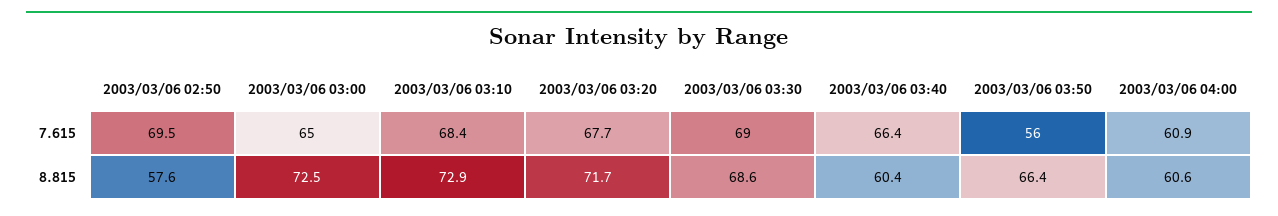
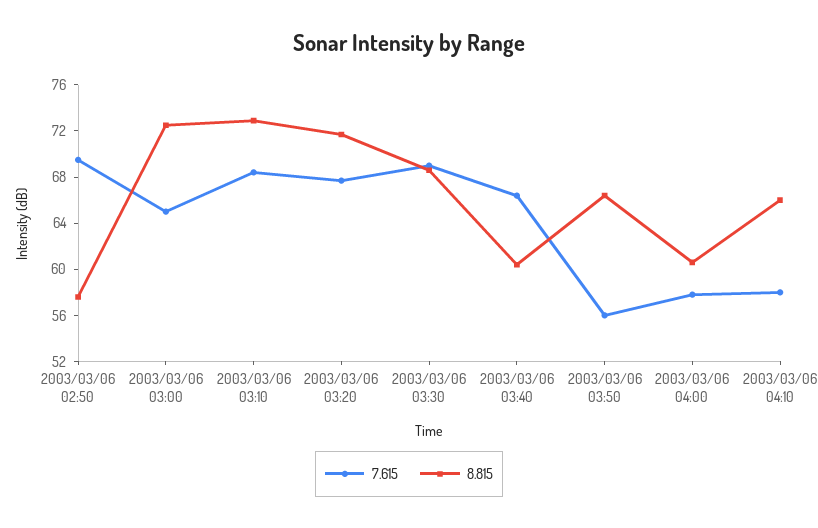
7.615, 2003/03/06 04:00: 60.9 -> 58
7.615, 2003/03/06 04:10: none -> 58
8.815, 2003/03/06 04:10: none -> 66

